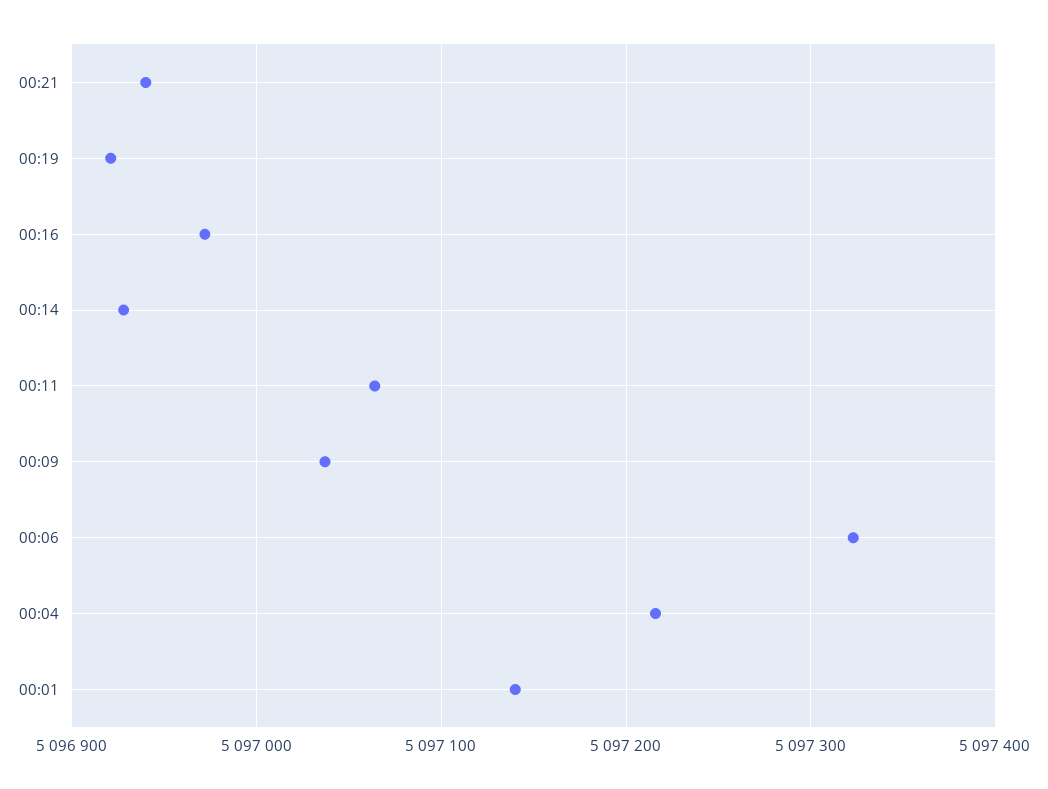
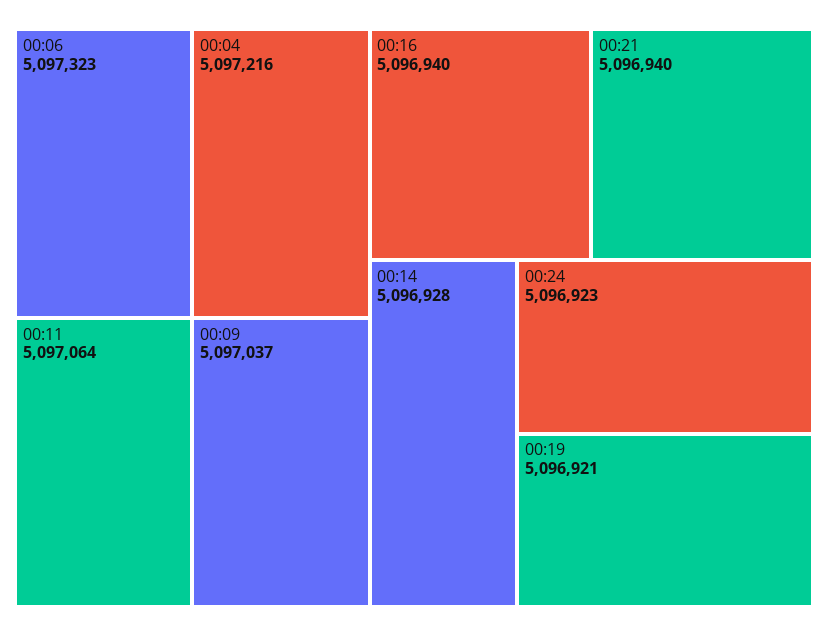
00:16: 5096970 -> 5096940
00:01: 5097140 -> none
00:24: none -> 5096923

